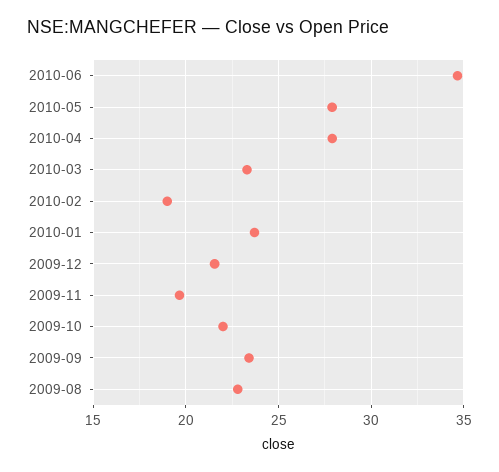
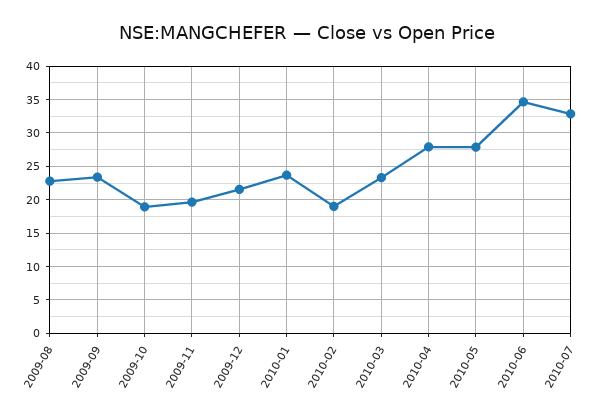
2009-10: 22 -> 19
2010-07: none -> 33

